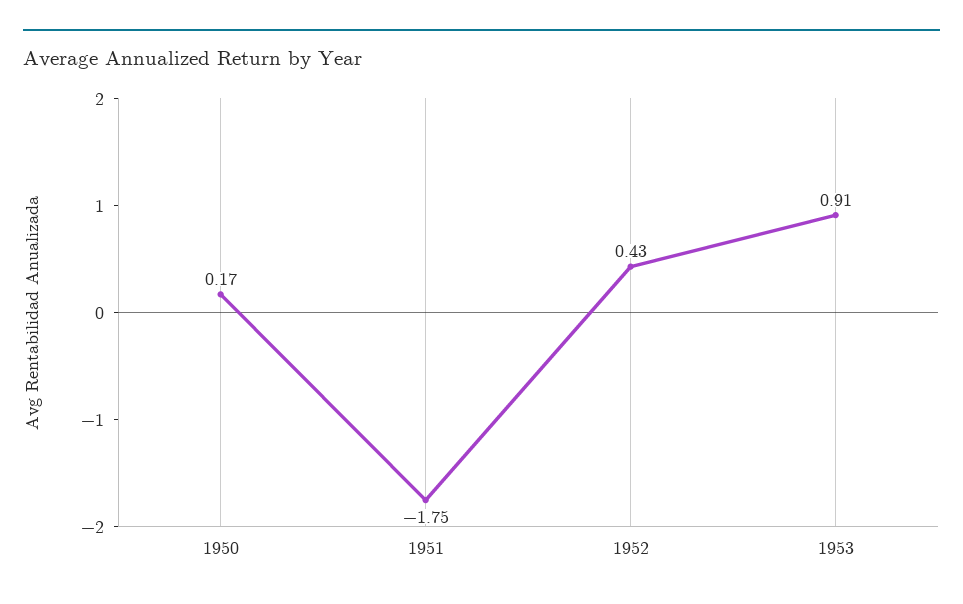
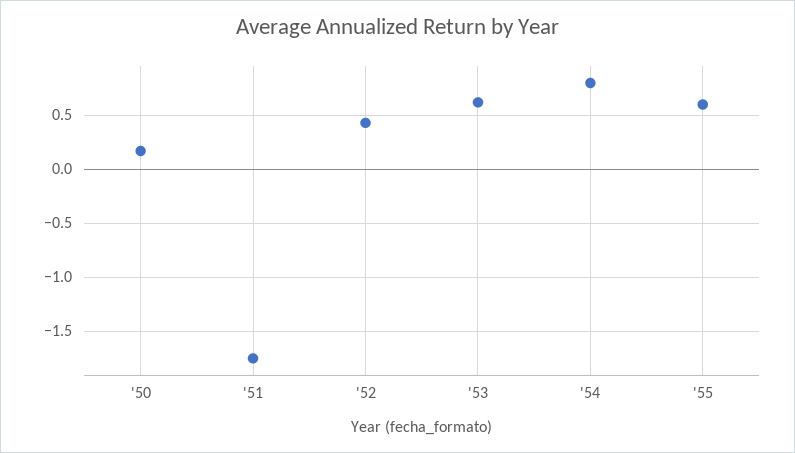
1953: 0.91 -> 0.6
'54: none -> 0.8
'55: none -> 0.6

